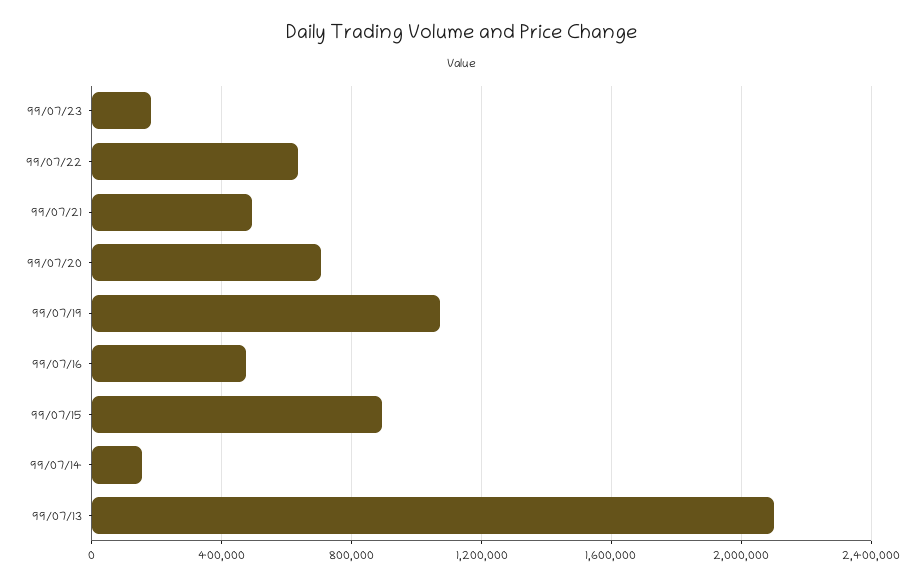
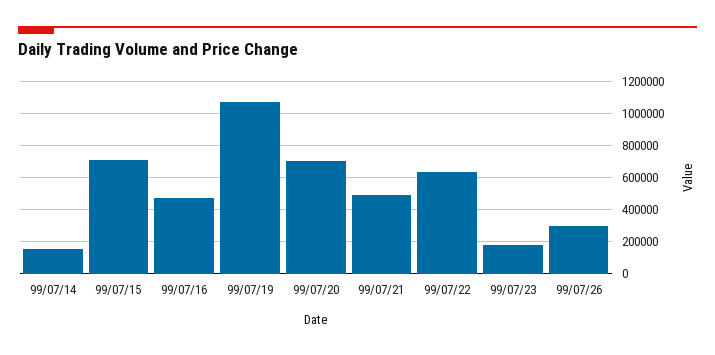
99/07/15: 900000 -> 700000
99/07/13: 2100000 -> none
99/07/26: none -> 300000

